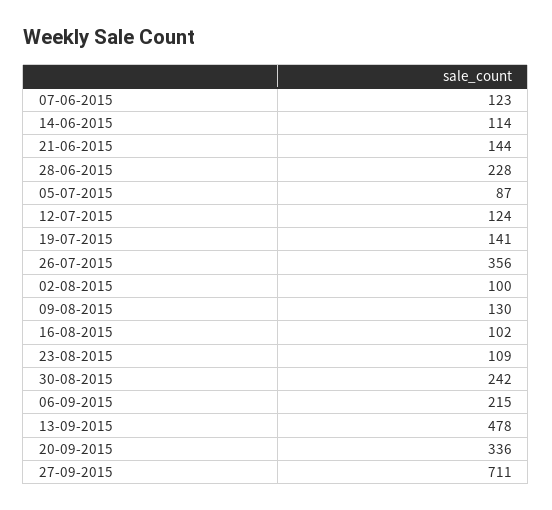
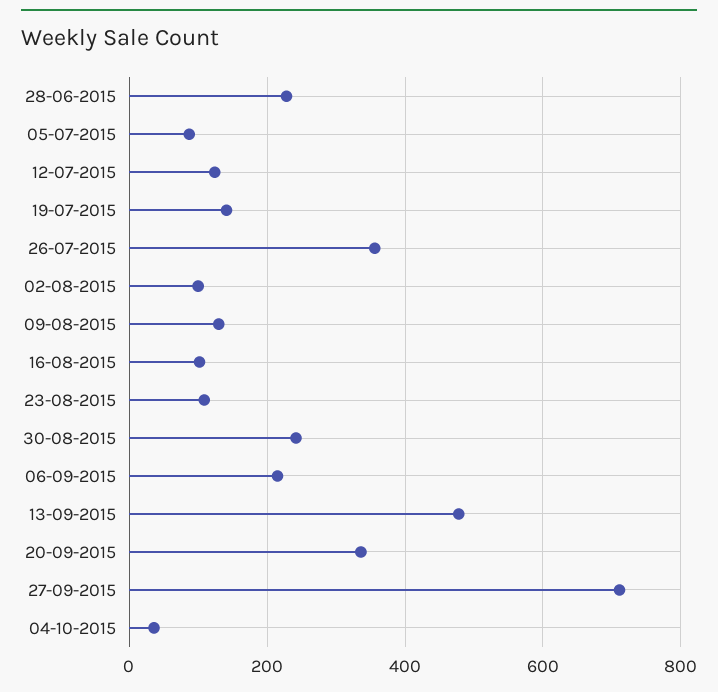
07-06-2015: 123 -> none
14-06-2015: 114 -> none
21-06-2015: 144 -> none
04-10-2015: none -> 40

